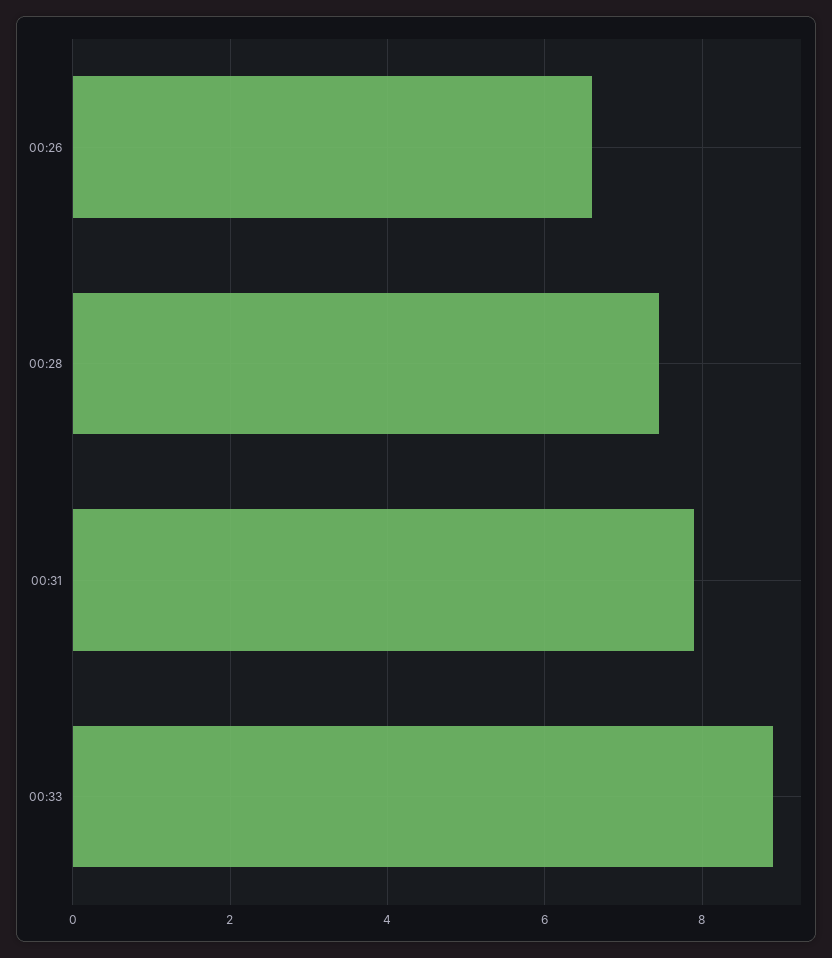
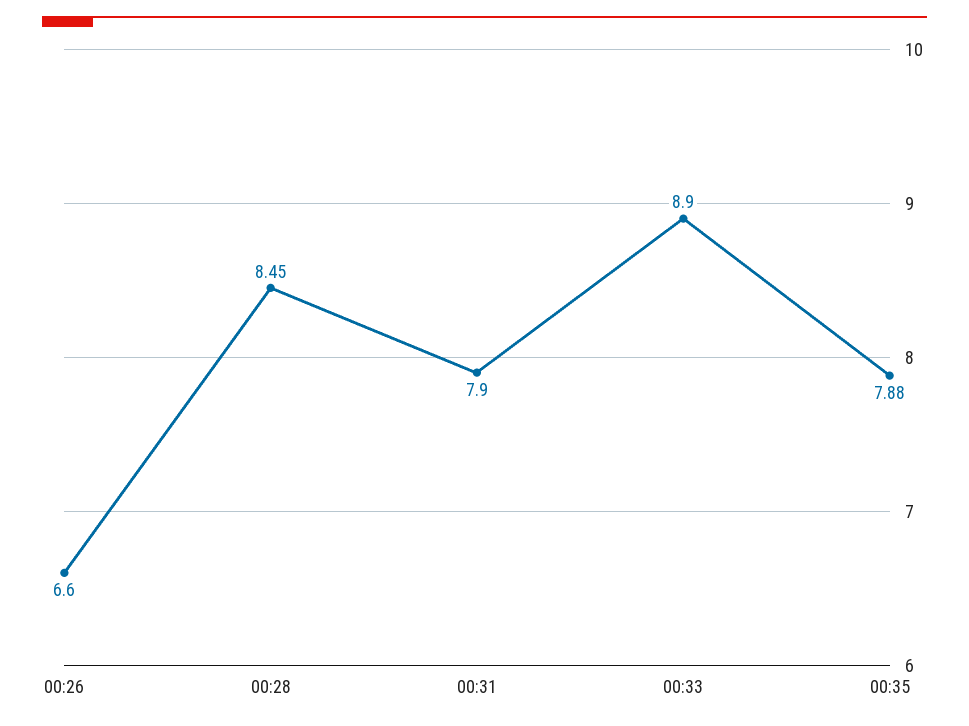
00:28: 7.4 -> 8.45
00:35: none -> 7.88

